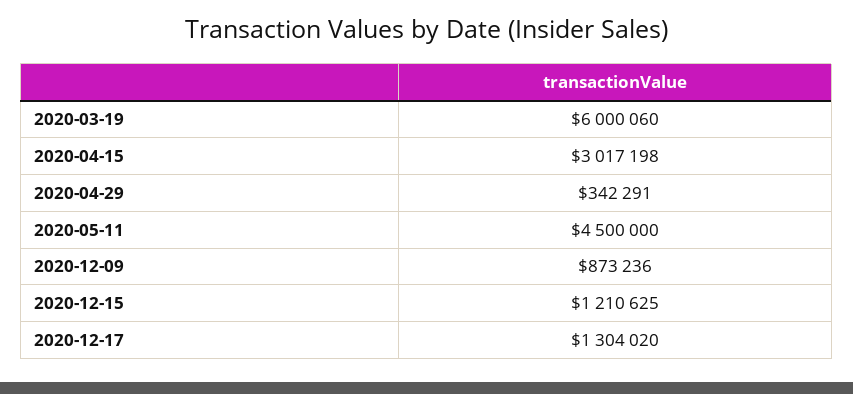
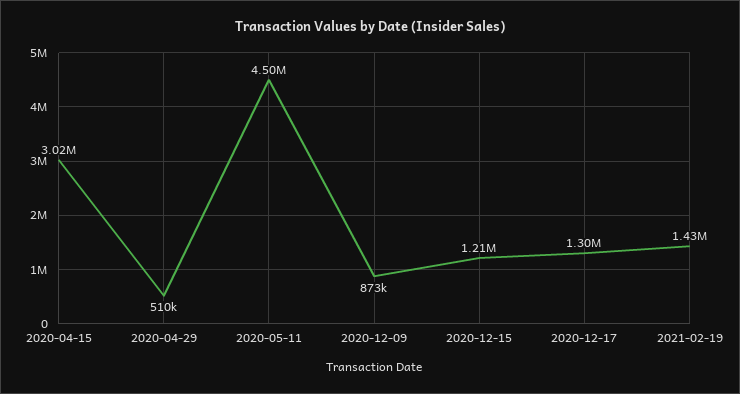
2020-03-19: 6000060 -> none
2020-04-29: 342291 -> 510000
2021-02-19: none -> 1430000

